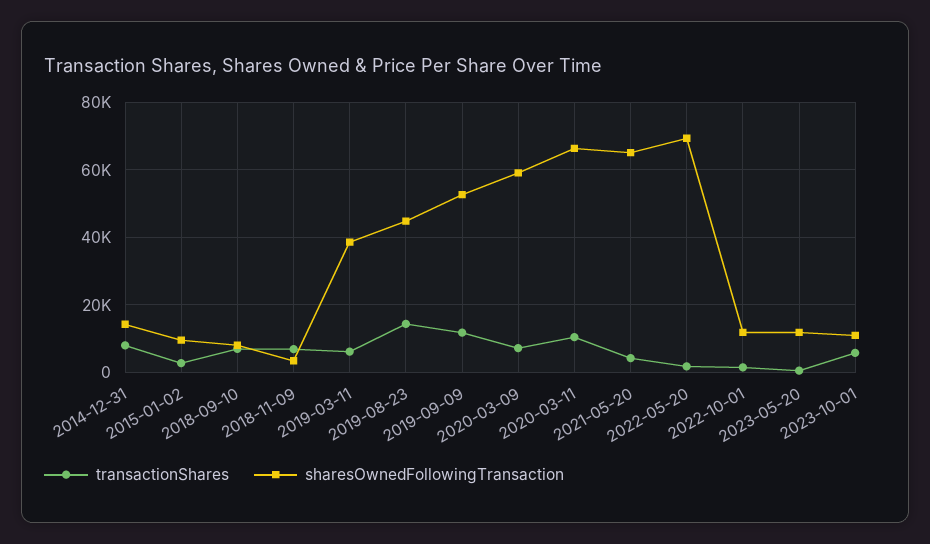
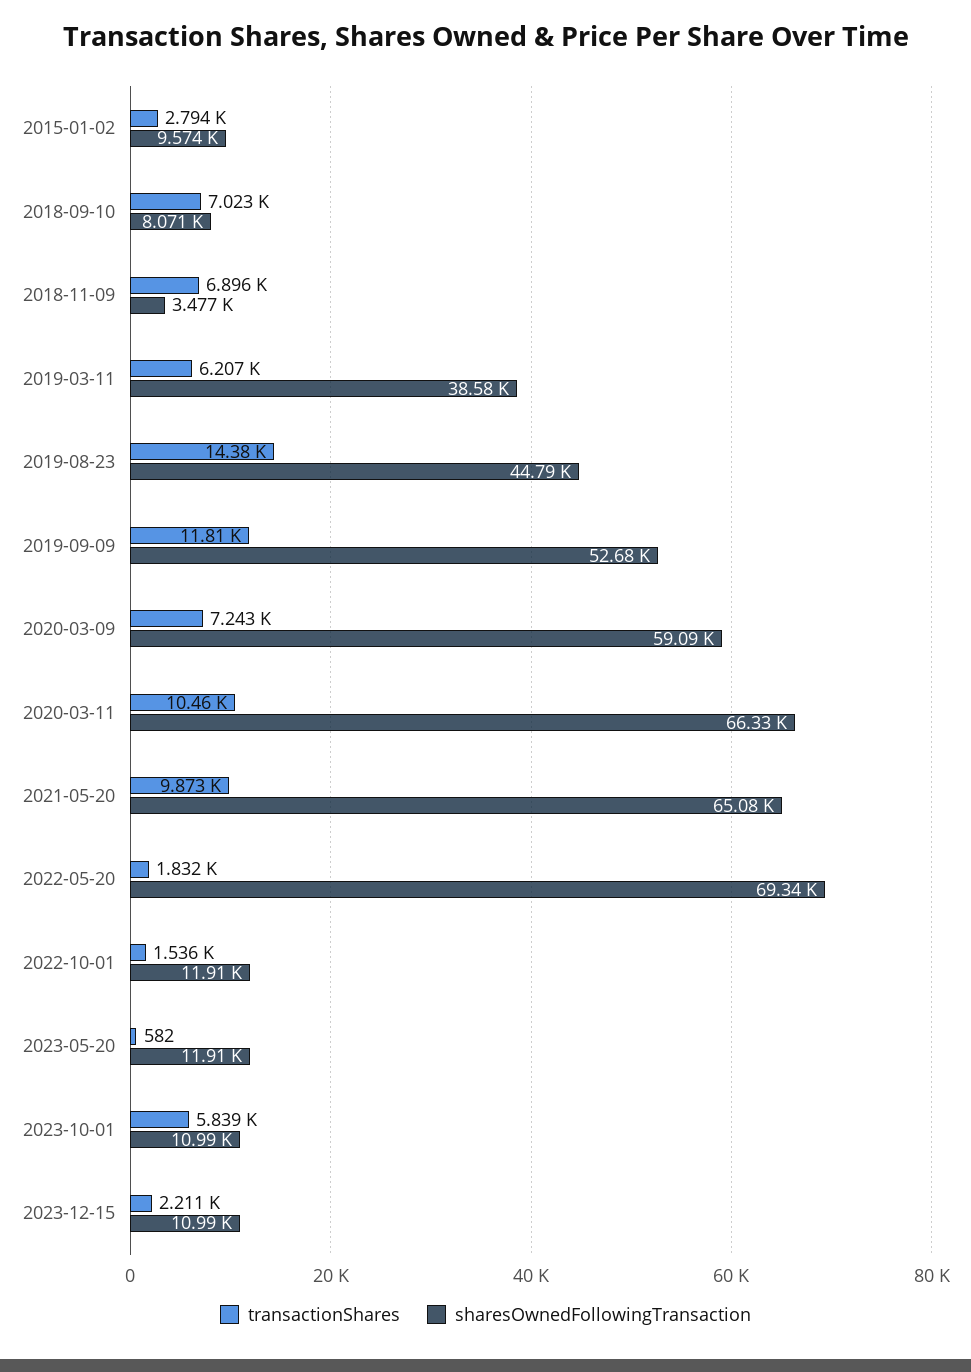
transactionShares, 2014-12-31: 8000 -> none
sharesOwnedFollowingTransaction, 2014-12-31: 14000 -> none
transactionShares, 2021-05-20: 4000 -> 9873
transactionShares, 2023-12-15: none -> 2211
sharesOwnedFollowingTransaction, 2023-12-15: none -> 10990

